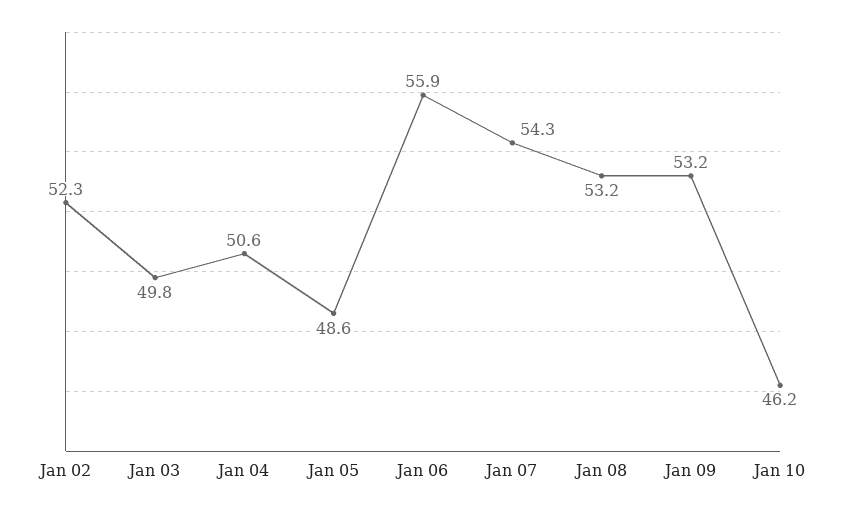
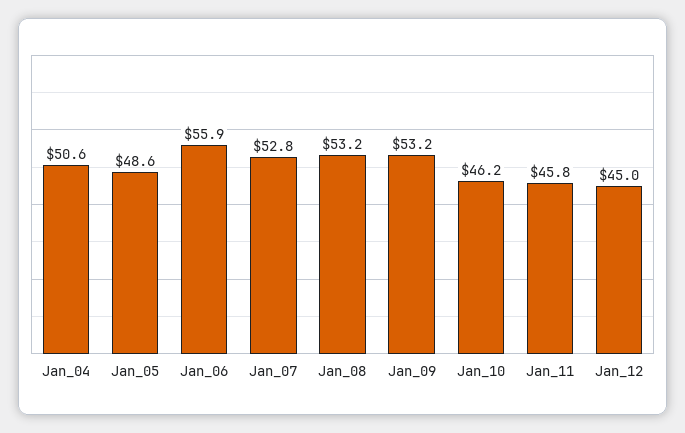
Jan 02: 52.3 -> none
Jan 03: 49.8 -> none
Jan 07: 54.3 -> 52.8
Jan_11: none -> 45.8
Jan_12: none -> 45

